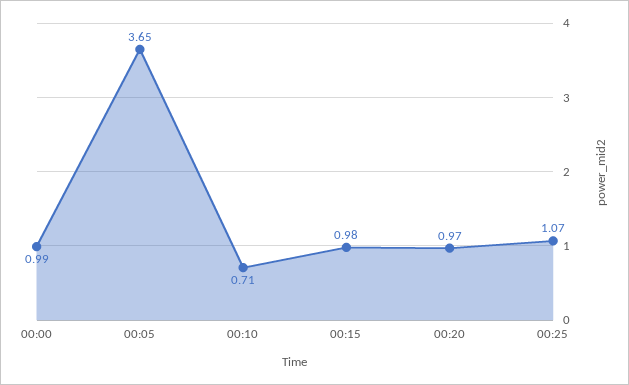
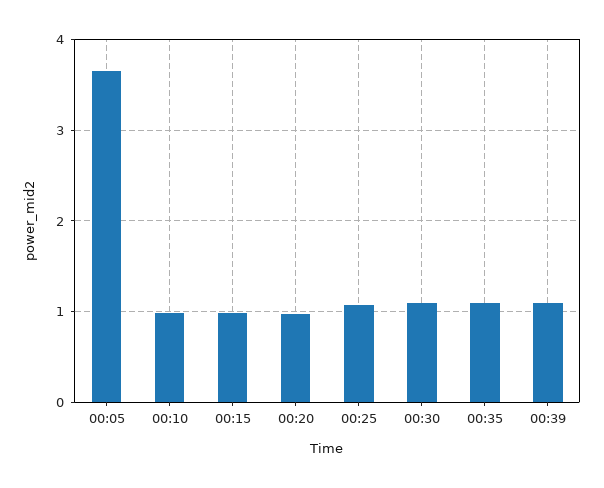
00:00: 0.99 -> none
00:10: 0.71 -> 1
00:30: none -> 1.1
00:35: none -> 1.1
00:39: none -> 1.1

